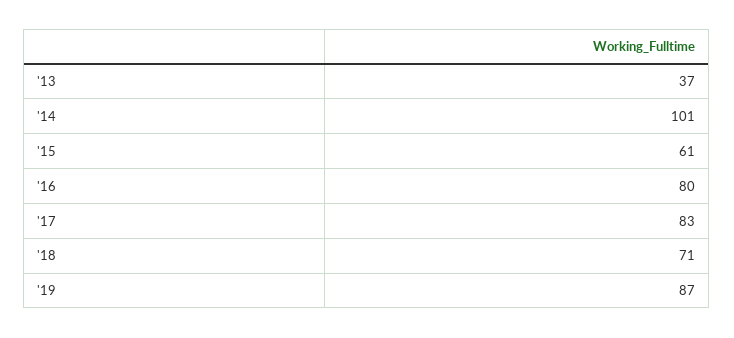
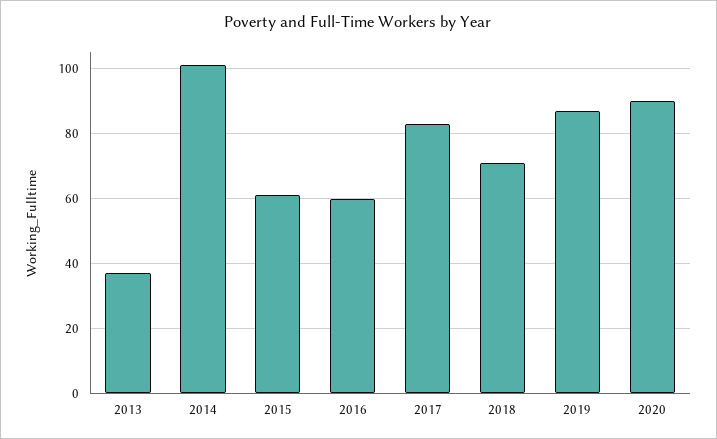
'16: 80 -> 60
2020: none -> 90

